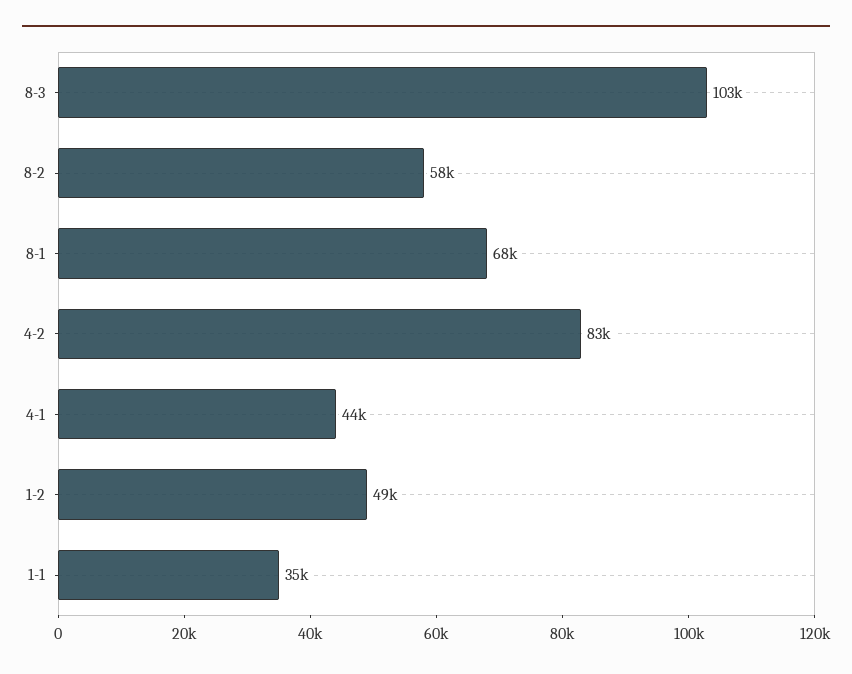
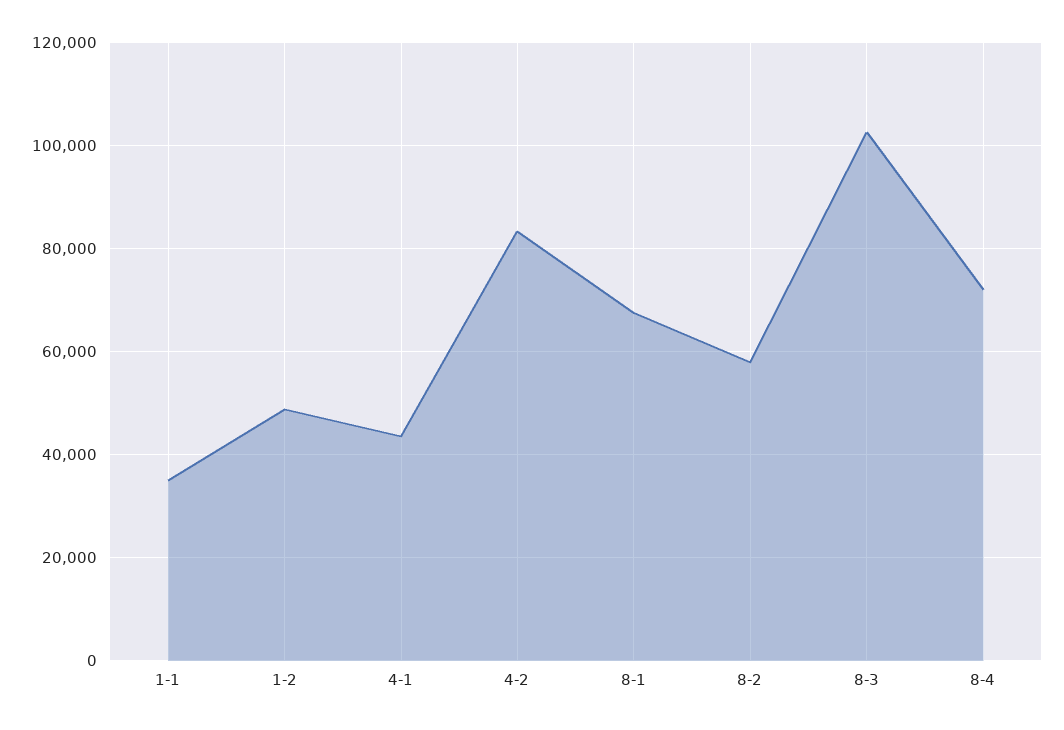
8-4: none -> 72000

